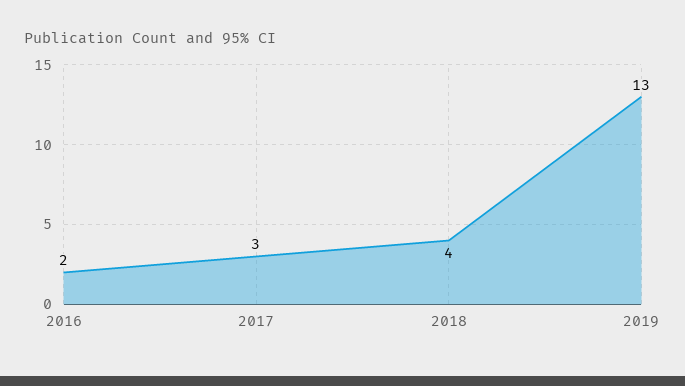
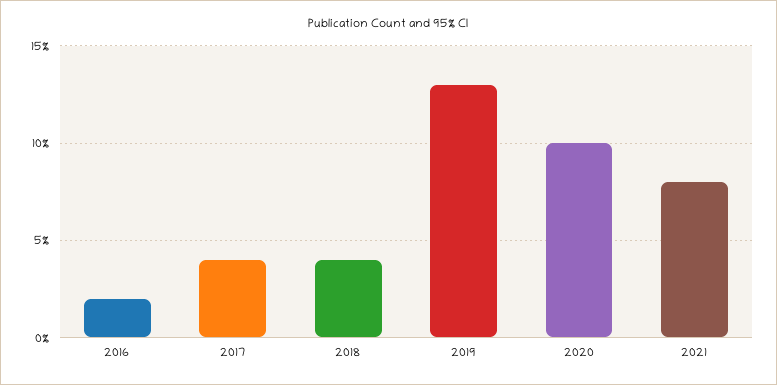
2017: 3 -> 4
2020: none -> 10
2021: none -> 8

